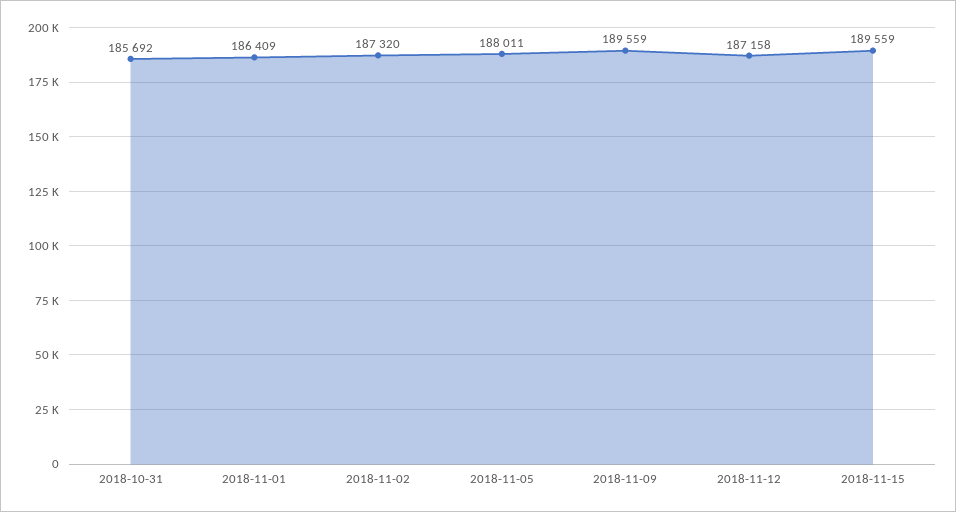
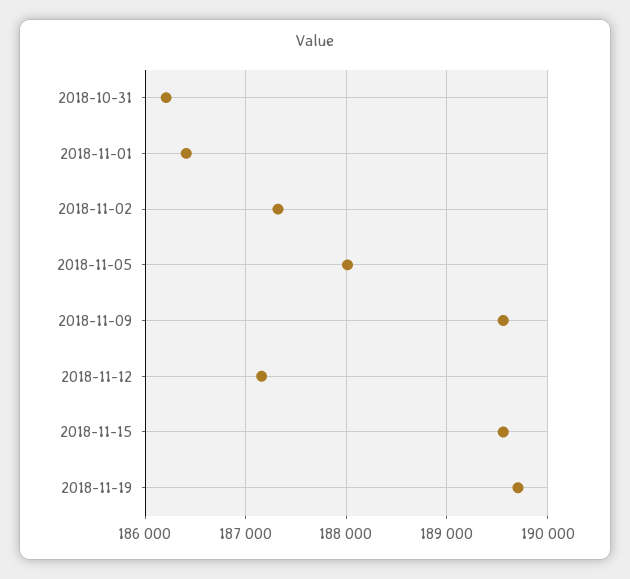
2018-10-31: 185692 -> 186200
2018-11-19: none -> 189700

